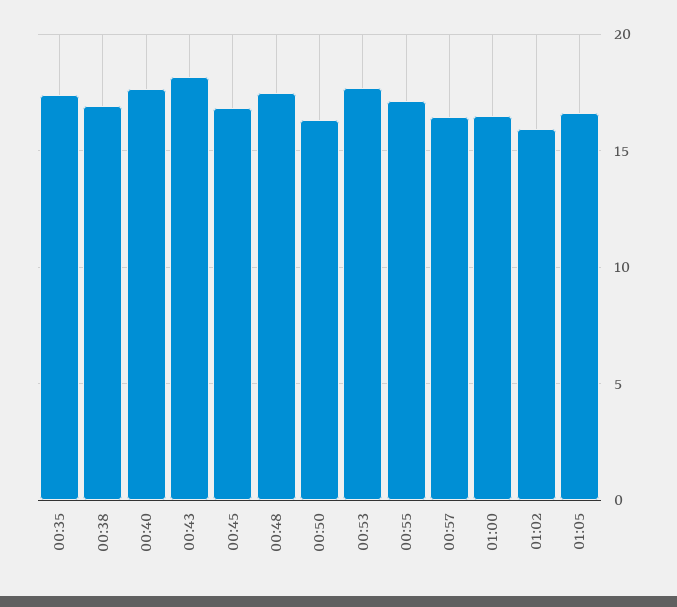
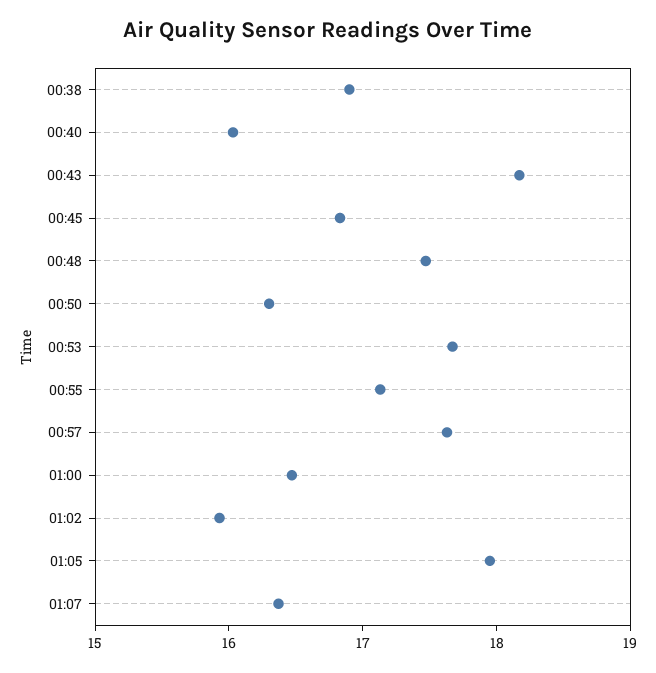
00:35: 17.5 -> none
00:40: 17.5 -> 16
00:57: 16.5 -> 17.6
01:05: 16.5 -> 18
01:07: none -> 16.4

